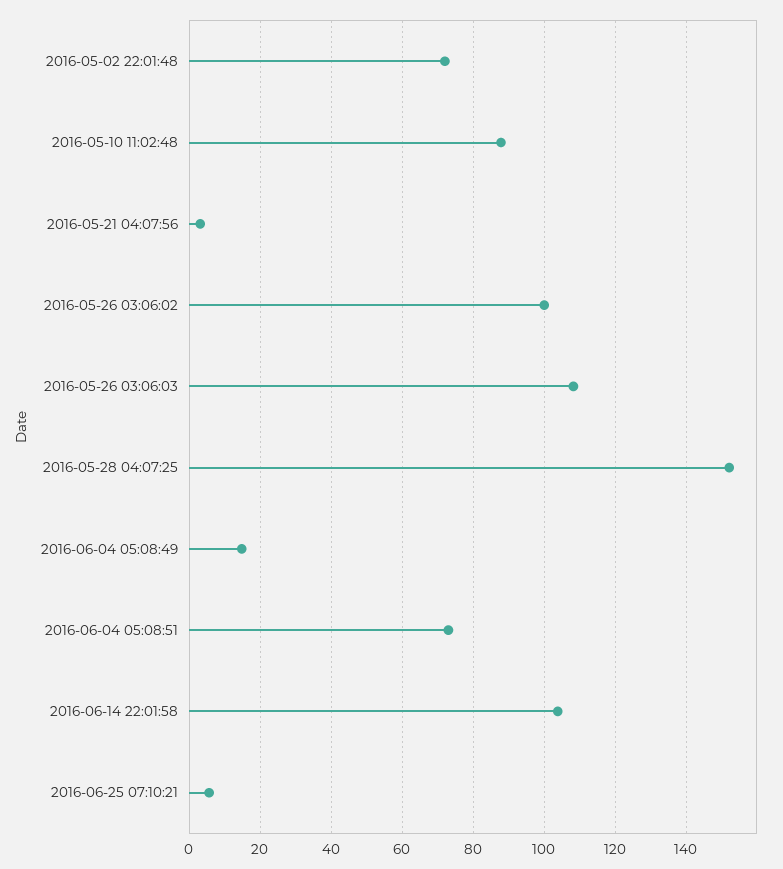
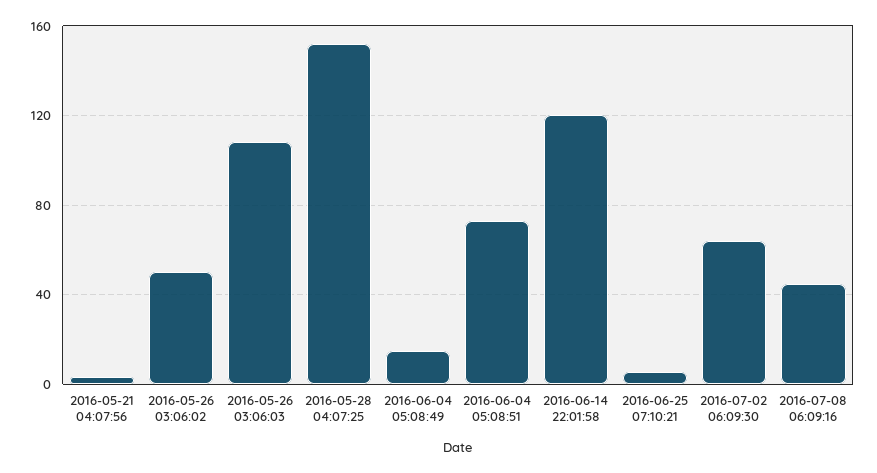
2016-05-02 22:01:48: 72 -> none
2016-05-10 11:02:48: 88 -> none
2016-05-26 03:06:02: 100 -> 50
2016-06-14 22:01:58: 104 -> 120
2016-07-02 06:09:30: none -> 65
2016-07-08 06:09:16: none -> 45

